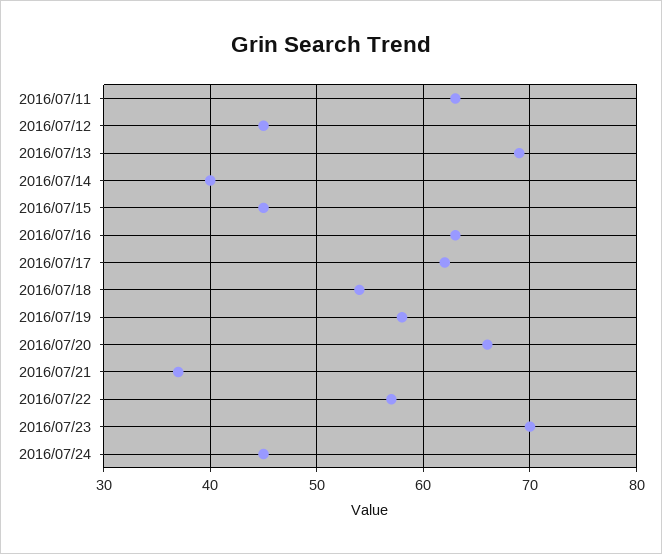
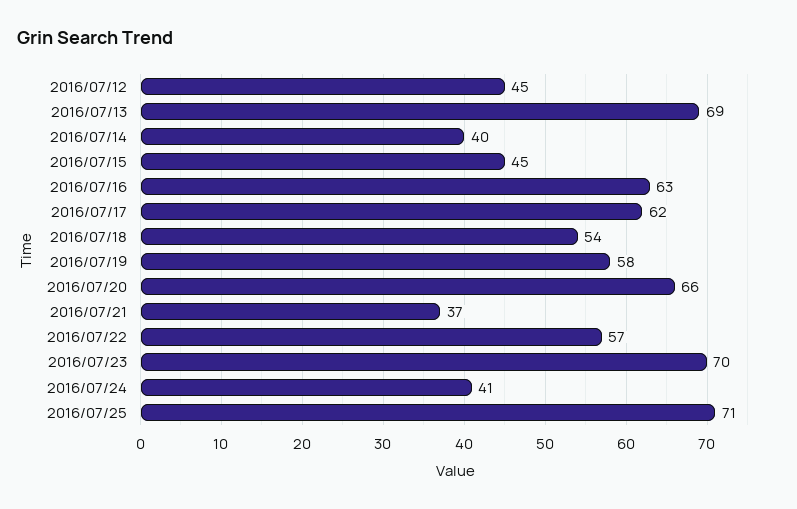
2016/07/11: 63 -> none
2016/07/24: 45 -> 41
2016/07/25: none -> 71

